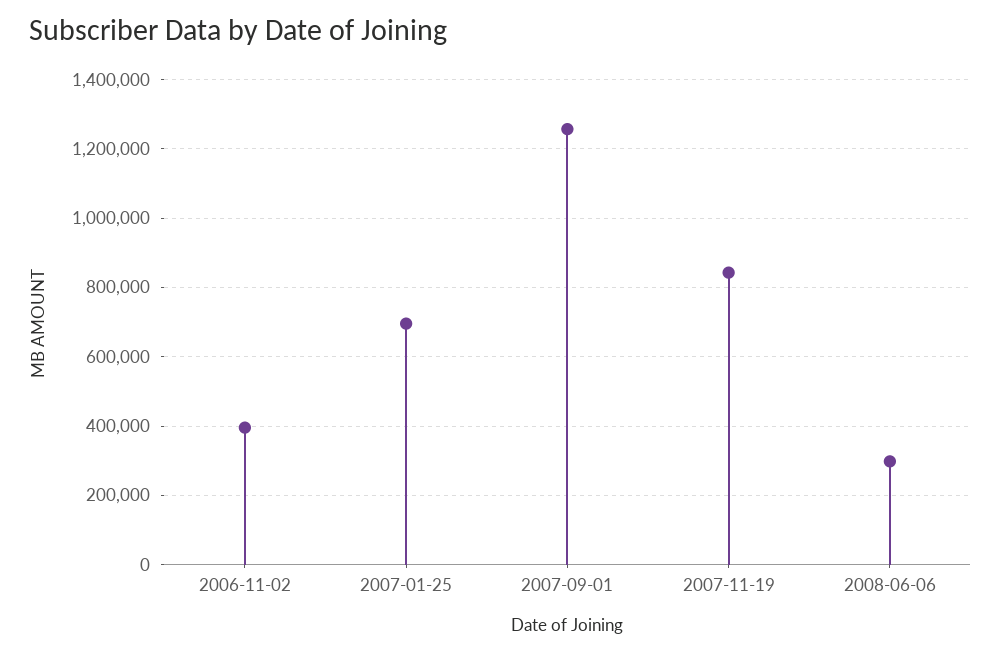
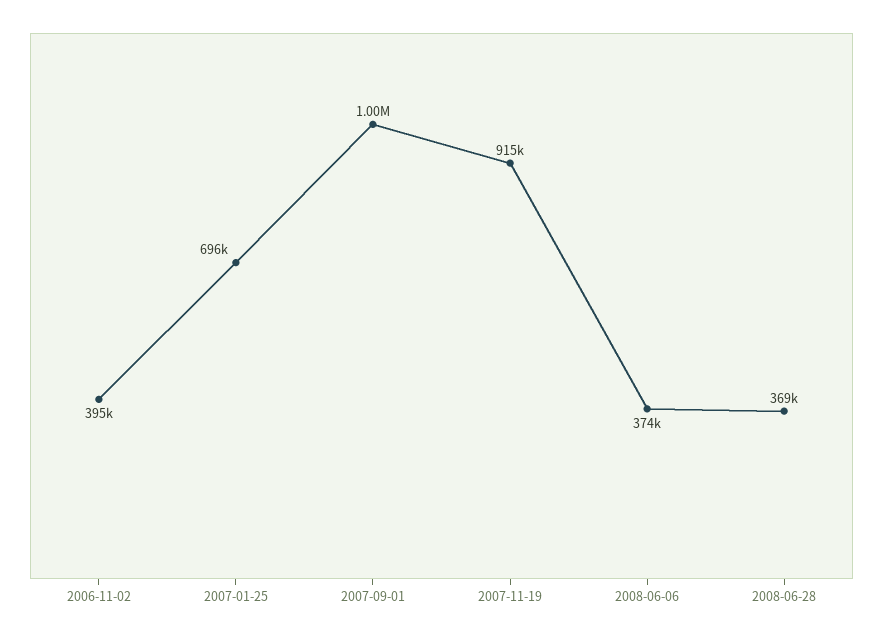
2007-09-01: 1260000 -> 1000000
2007-11-19: 840000 -> 915000
2008-06-06: 300000 -> 374000
2008-06-28: none -> 369000

